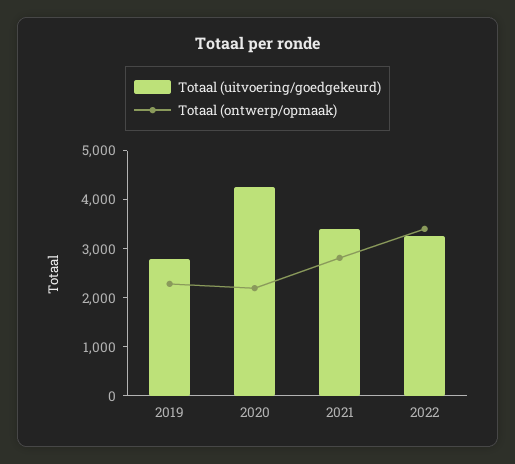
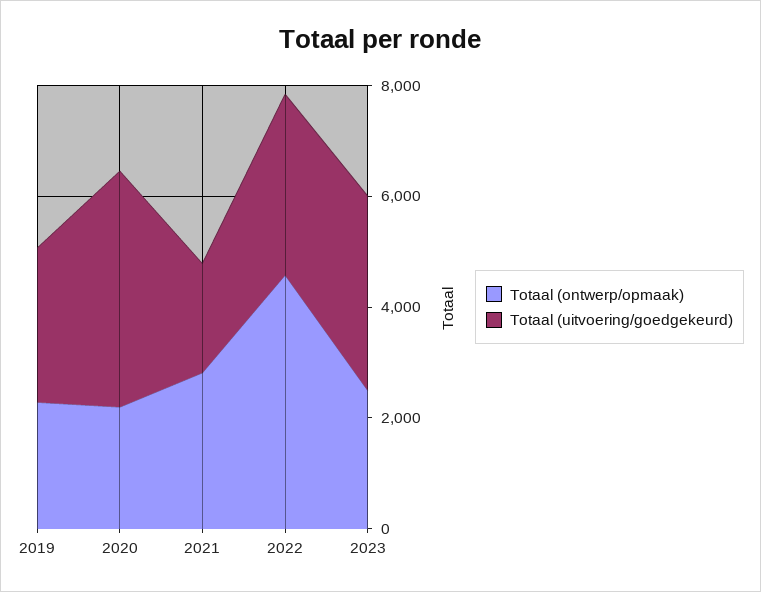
Totaal (uitvoering/goedgekeurd), 2021: 3400 -> 2000
Totaal (ontwerp/opmaak), 2022: 3400 -> 4500
Totaal (ontwerp/opmaak), 2023: none -> 2500
Totaal (uitvoering/goedgekeurd), 2023: none -> 3500

